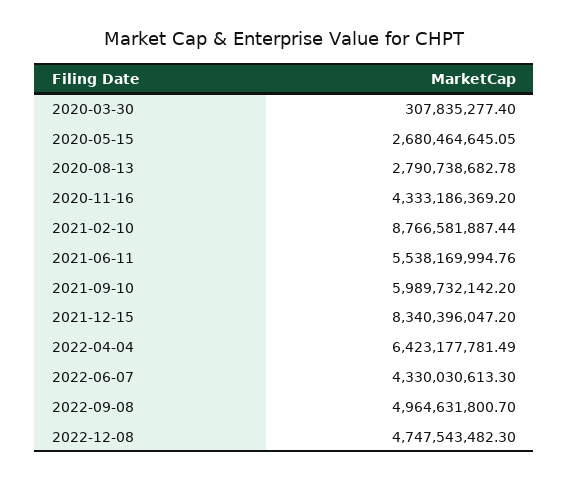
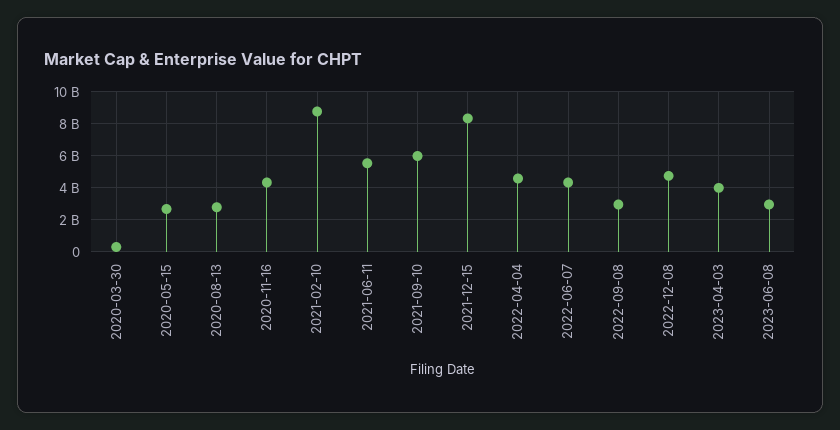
2022-04-04: 6423177781.49 -> 4500000000
2022-09-08: 4964631800.7 -> 3000000000
2023-04-03: none -> 4000000000
2023-06-08: none -> 3000000000

